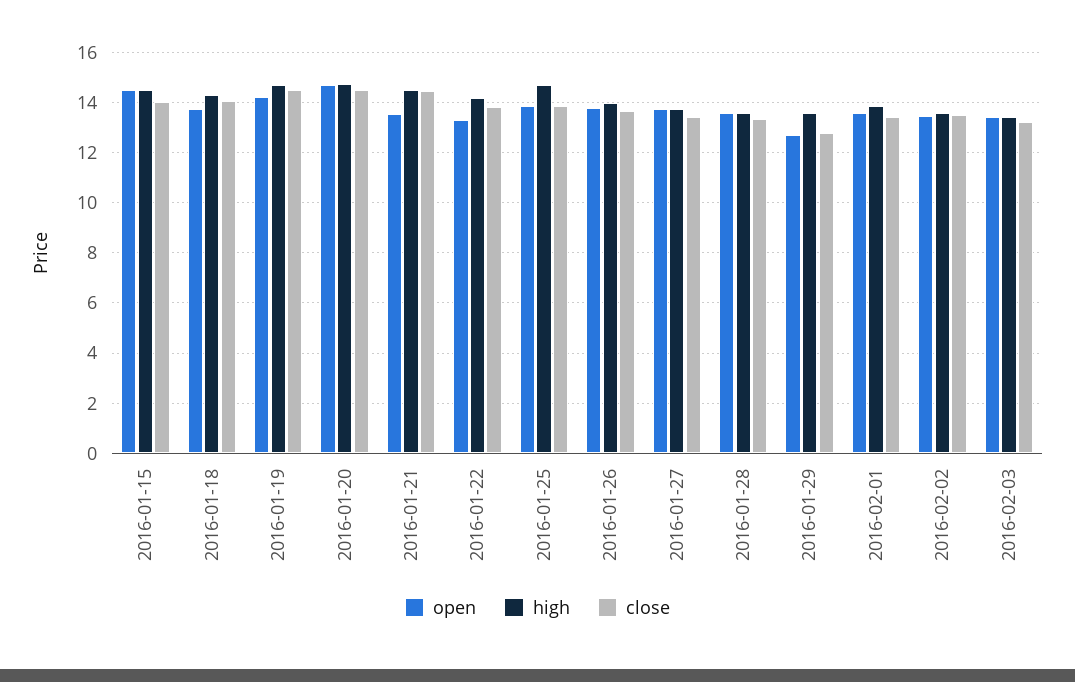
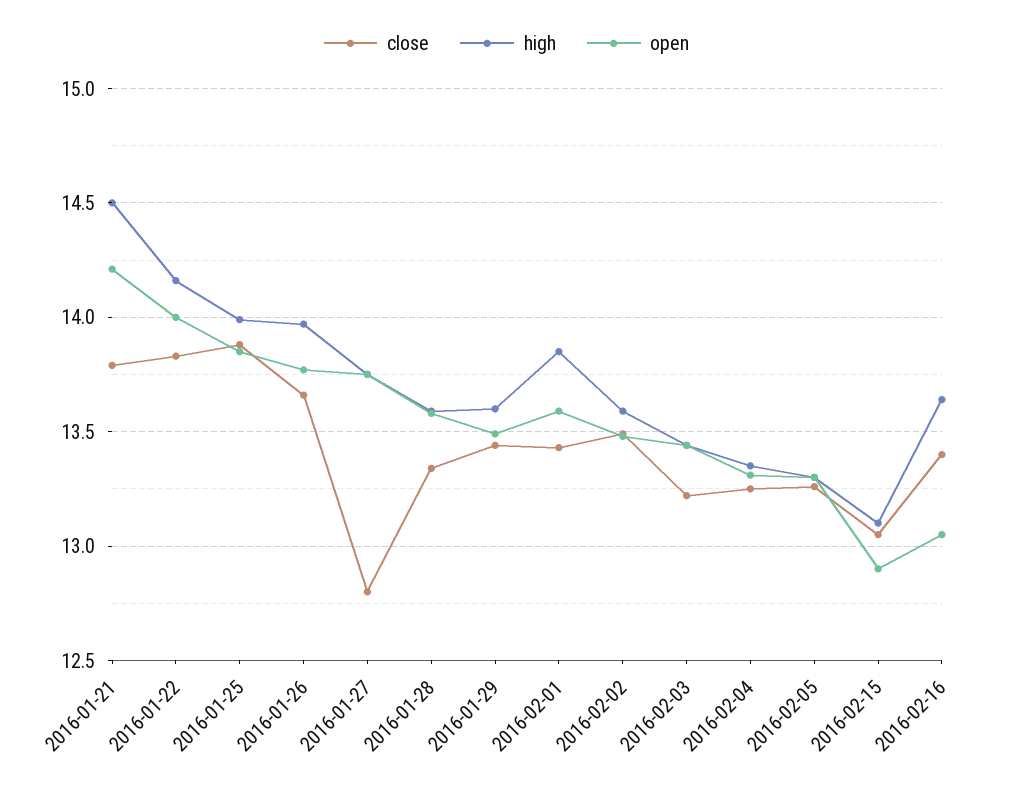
open, 2016-01-15: 14.5 -> none
high, 2016-01-15: 14.5 -> none
close, 2016-01-15: 14 -> none
open, 2016-01-18: 13.75 -> none
high, 2016-01-18: 14.25 -> none
close, 2016-01-18: 14 -> none
open, 2016-01-19: 14.25 -> none
high, 2016-01-19: 14.75 -> none
close, 2016-01-19: 14.5 -> none
open, 2016-01-20: 14.75 -> none
high, 2016-01-20: 14.75 -> none
close, 2016-01-20: 14.5 -> none
open, 2016-01-21: 13.5 -> 14.2
close, 2016-01-21: 14.5 -> 13.8
open, 2016-01-22: 13.25 -> 14
high, 2016-01-25: 14.75 -> 14
close, 2016-01-27: 13.5 -> 12.8
open, 2016-01-29: 12.75 -> 13.5
close, 2016-01-29: 12.75 -> 13.45
close, 2016-02-04: none -> 13.25
high, 2016-02-04: none -> 13.35
open, 2016-02-04: none -> 13.3
close, 2016-02-05: none -> 13.25
high, 2016-02-05: none -> 13.3
open, 2016-02-05: none -> 13.3
close, 2016-02-15: none -> 13.05
high, 2016-02-15: none -> 13.1
open, 2016-02-15: none -> 12.9
close, 2016-02-16: none -> 13.4
high, 2016-02-16: none -> 13.65
open, 2016-02-16: none -> 13.05

